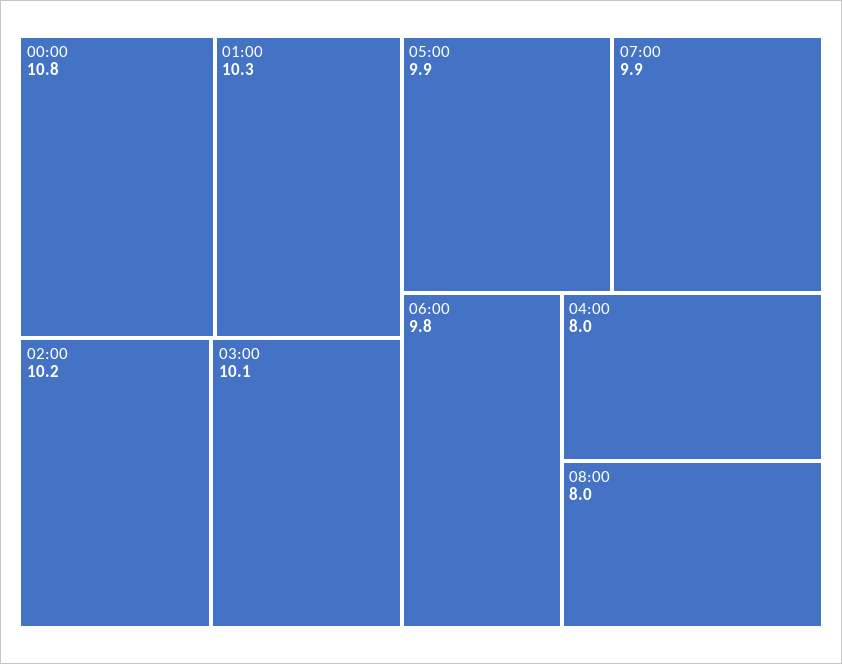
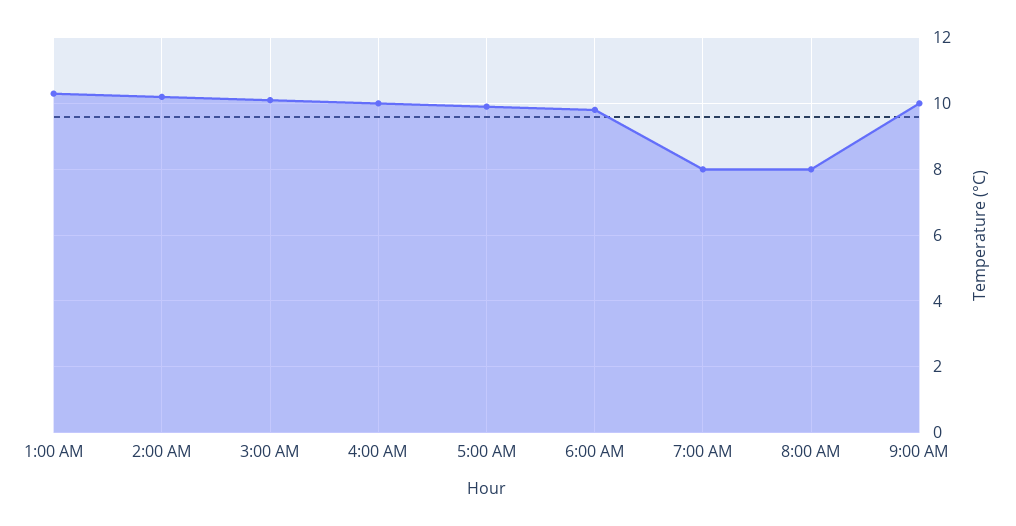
00:00: 10.8 -> none
07:00: 9.9 -> 8
04:00: 8 -> 10
9:00 AM: none -> 10

